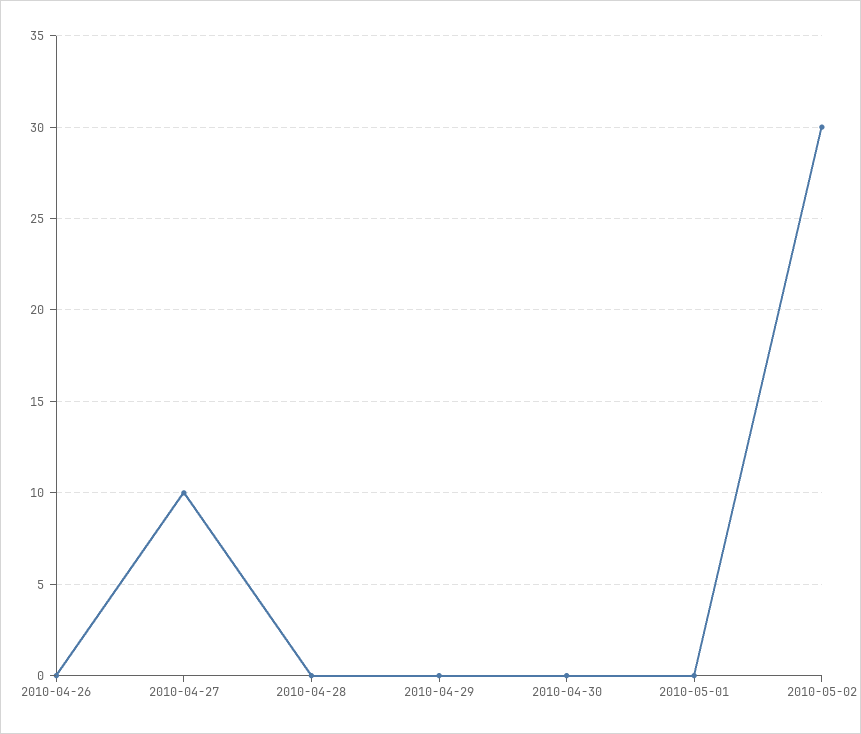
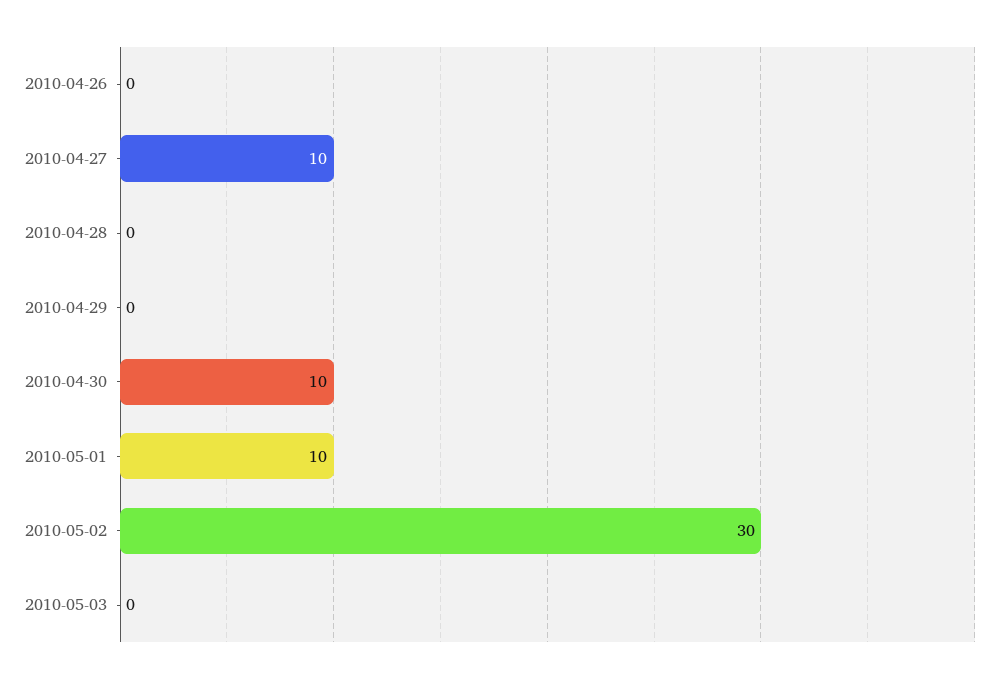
2010-04-30: 0 -> 10
2010-05-01: 0 -> 10
2010-05-03: none -> 0

